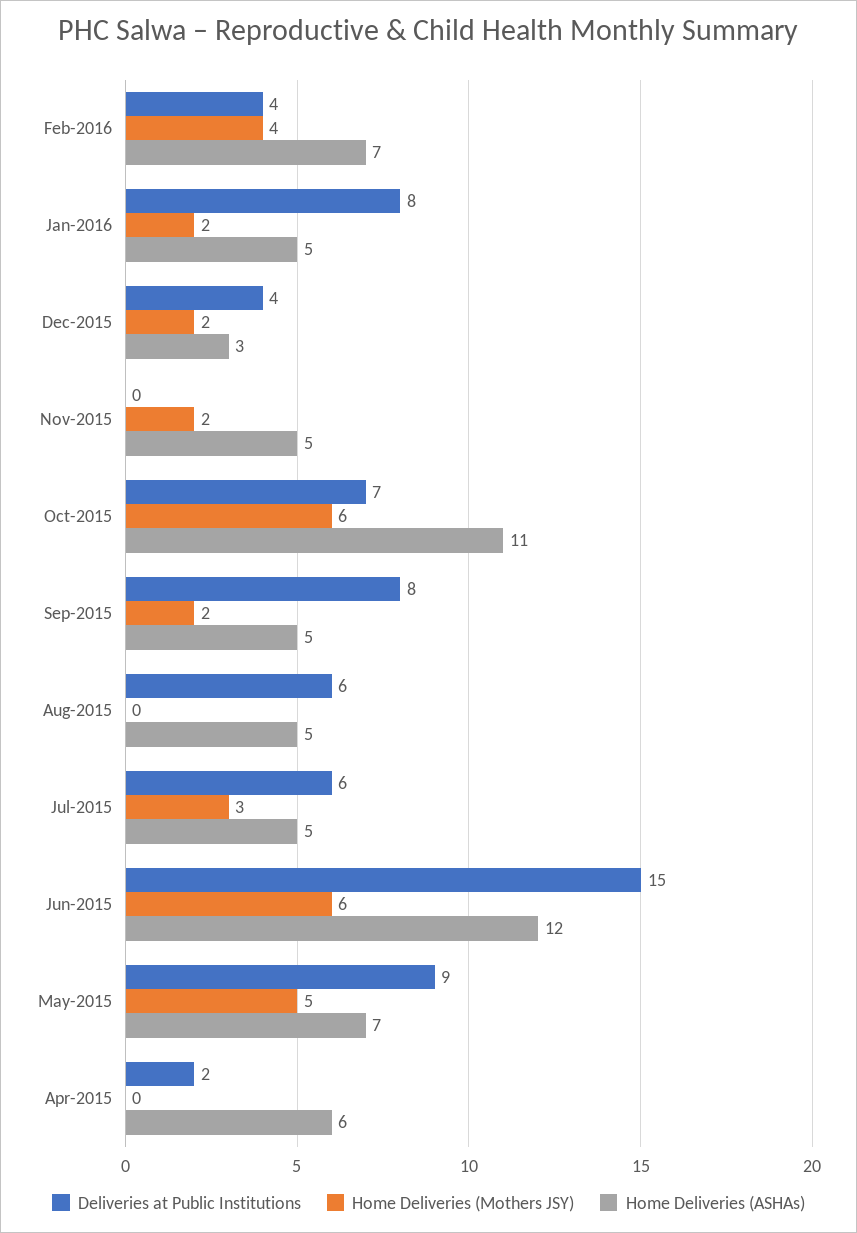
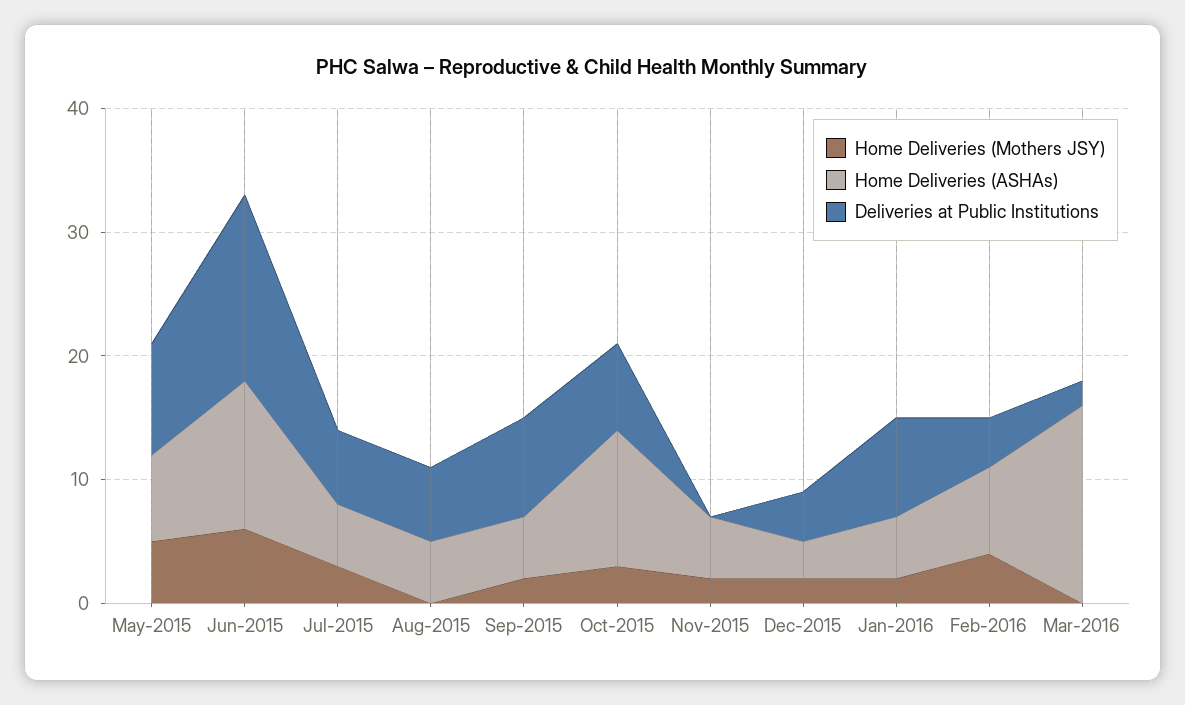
Home Deliveries (Mothers JSY), Oct-2015: 6 -> 3
Deliveries at Public Institutions, Apr-2015: 2 -> none
Home Deliveries (Mothers JSY), Apr-2015: 0 -> none
Home Deliveries (ASHAs), Apr-2015: 6 -> none
Home Deliveries (Mothers JSY), Mar-2016: none -> 0
Home Deliveries (ASHAs), Mar-2016: none -> 16
Deliveries at Public Institutions, Mar-2016: none -> 2

